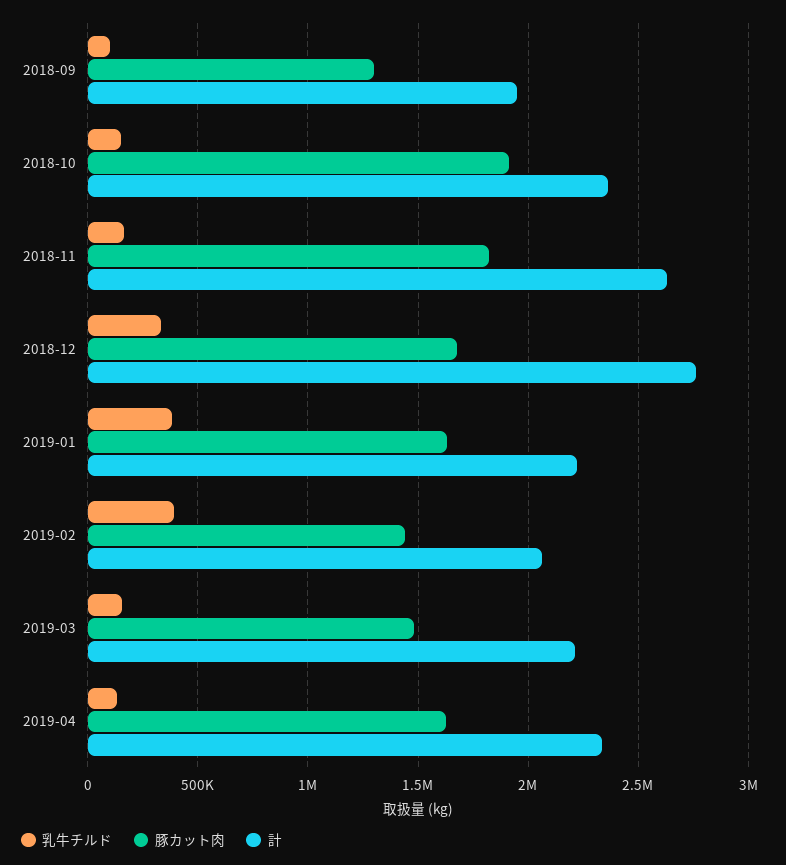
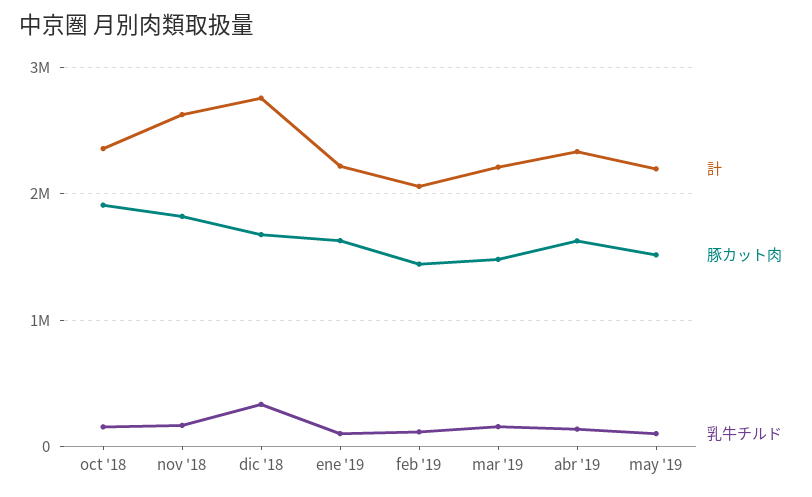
乳牛チルド, 2018-09: 100000 -> none
豚カット肉, 2018-09: 1300000 -> none
計, 2018-09: 1950000 -> none
乳牛チルド, 2019-01: 400000 -> 100000
乳牛チルド, 2019-02: 400000 -> 100000
計, may '19: none -> 2200000
豚カット肉, may '19: none -> 1500000
乳牛チルド, may '19: none -> 100000

